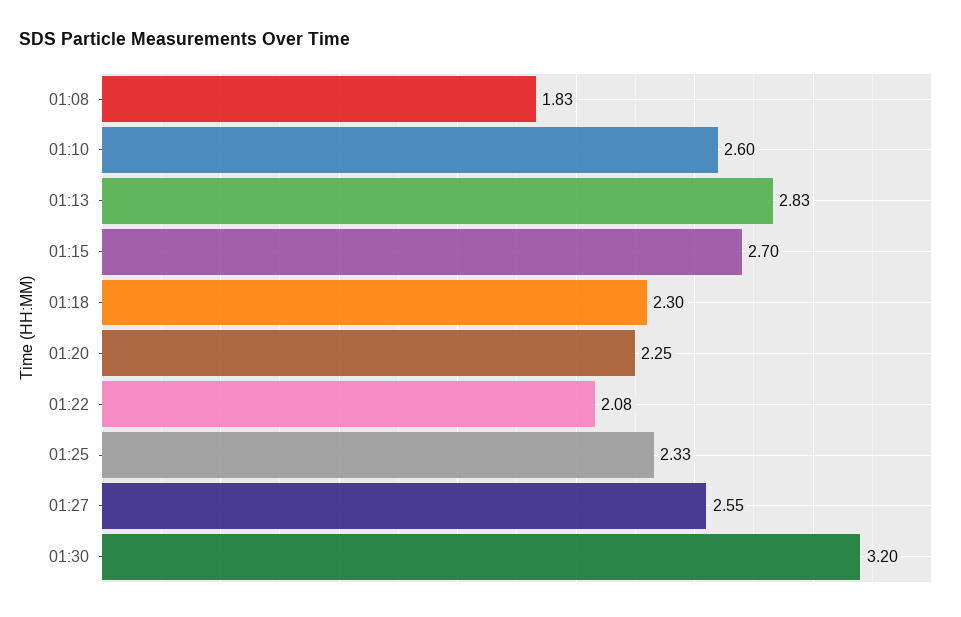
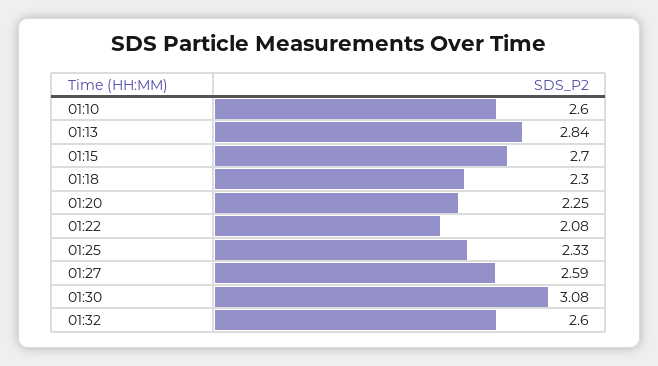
01:08: 1.83 -> none
01:13: 2.83 -> 2.84
01:27: 2.55 -> 2.59
01:30: 3.2 -> 3.08
01:32: none -> 2.6

